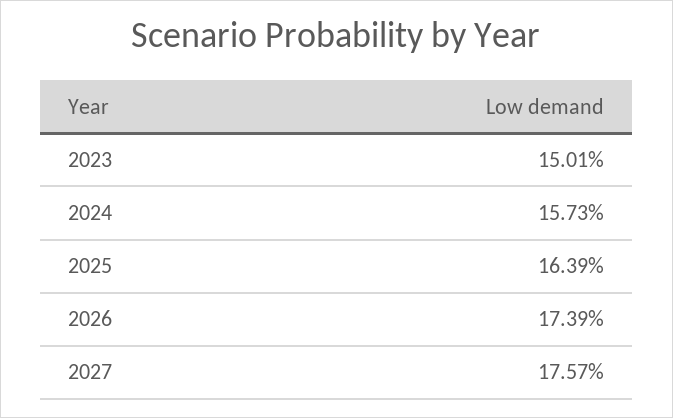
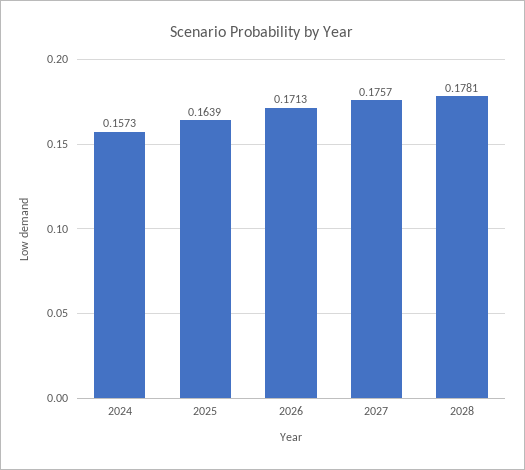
2023: 0.1501 -> none
2026: 0.1739 -> 0.1713
2028: none -> 0.1781

